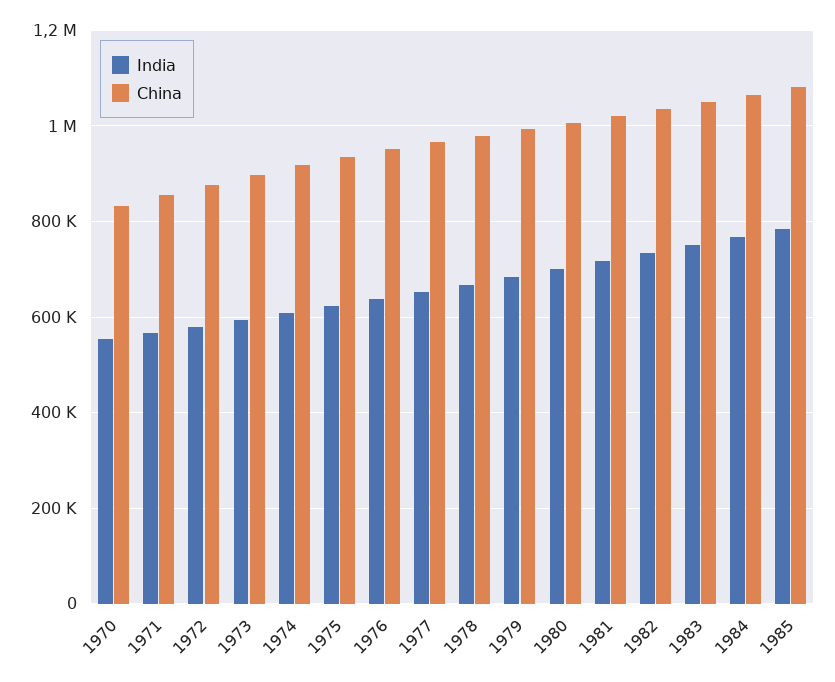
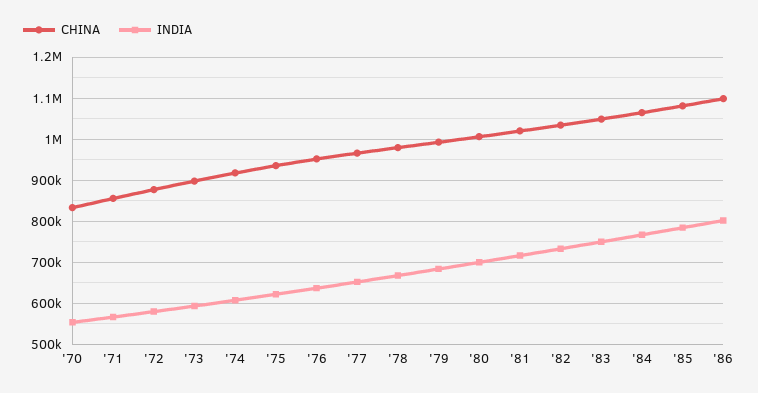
China, '86: none -> 1100000
India, '86: none -> 800000

